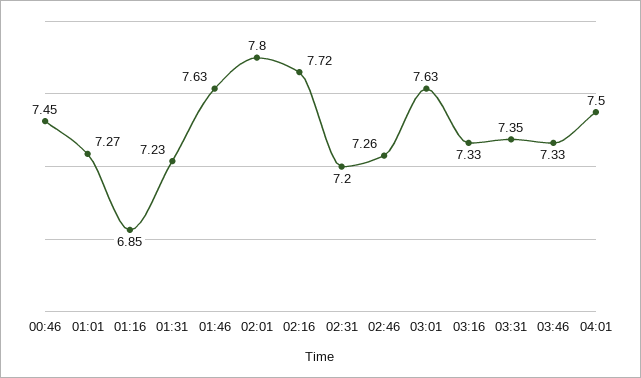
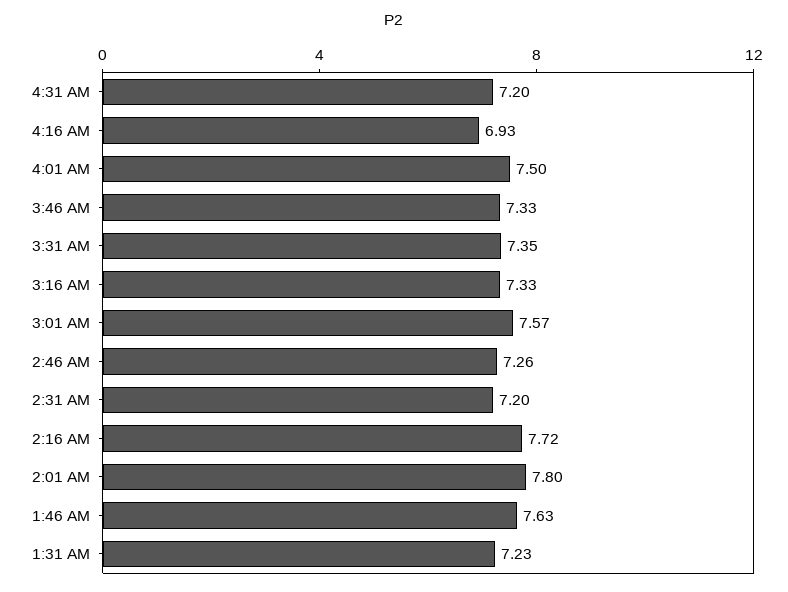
00:46: 7.45 -> none
01:01: 7.27 -> none
01:16: 6.85 -> none
03:01: 7.63 -> 7.57
4:31 AM: none -> 7.2
4:16 AM: none -> 6.93

